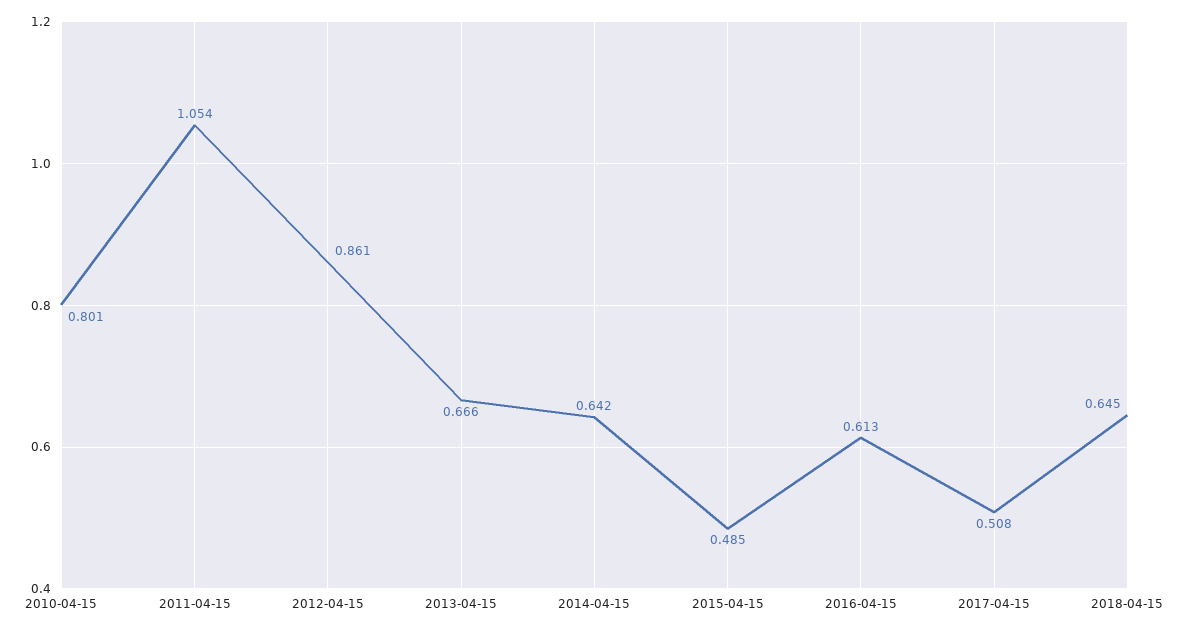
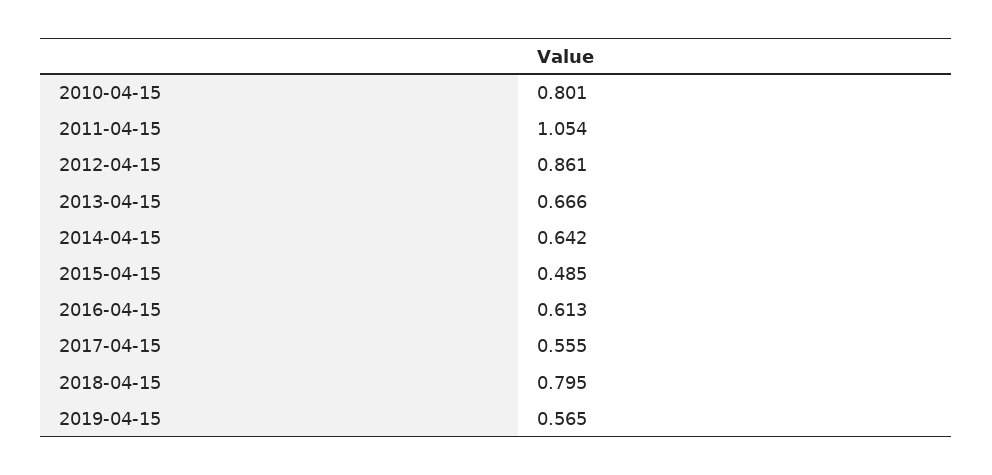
2017-04-15: 0.508 -> 0.555
2018-04-15: 0.645 -> 0.795
2019-04-15: none -> 0.565

